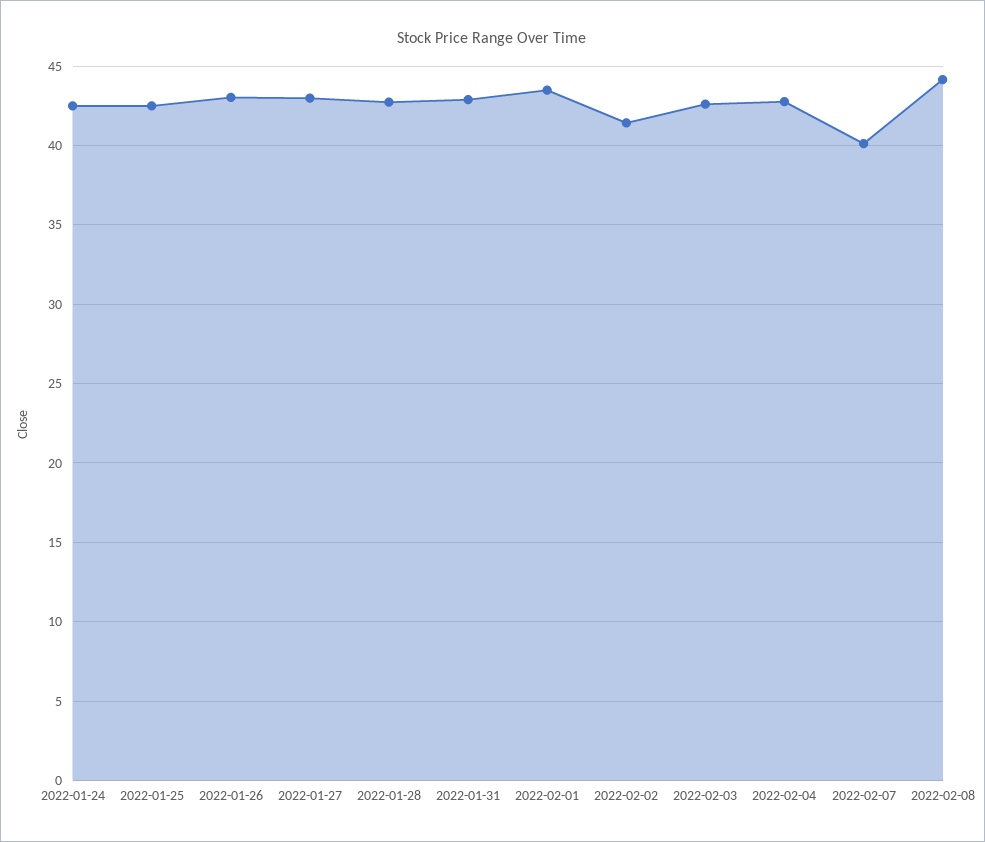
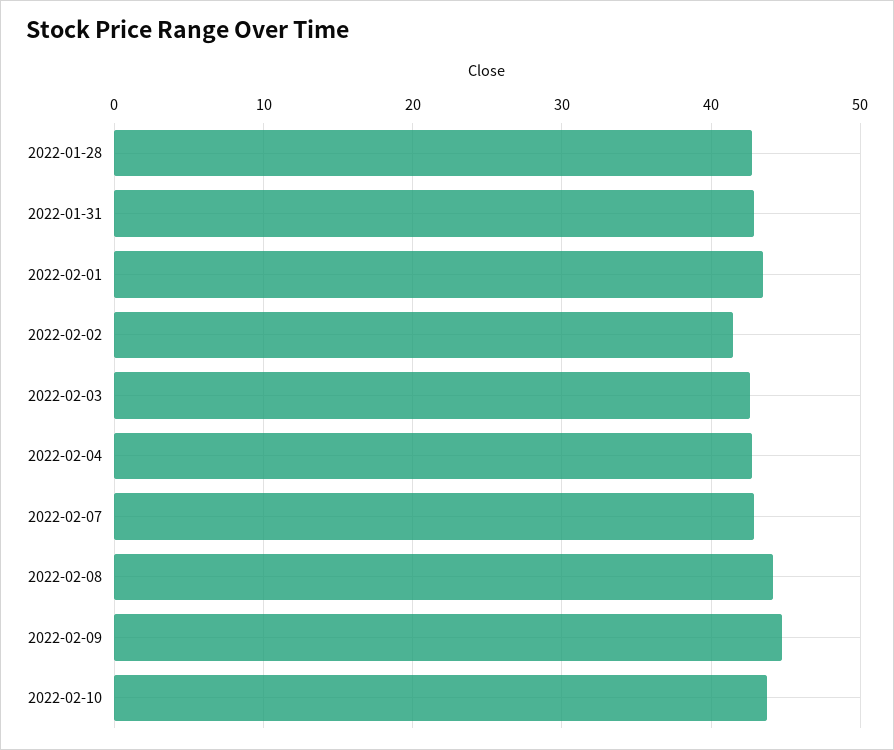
2022-01-24: 42.5 -> none
2022-01-25: 42.5 -> none
2022-01-26: 43 -> none
2022-01-27: 43 -> none
2022-02-07: 40 -> 43
2022-02-09: none -> 45
2022-02-10: none -> 44

